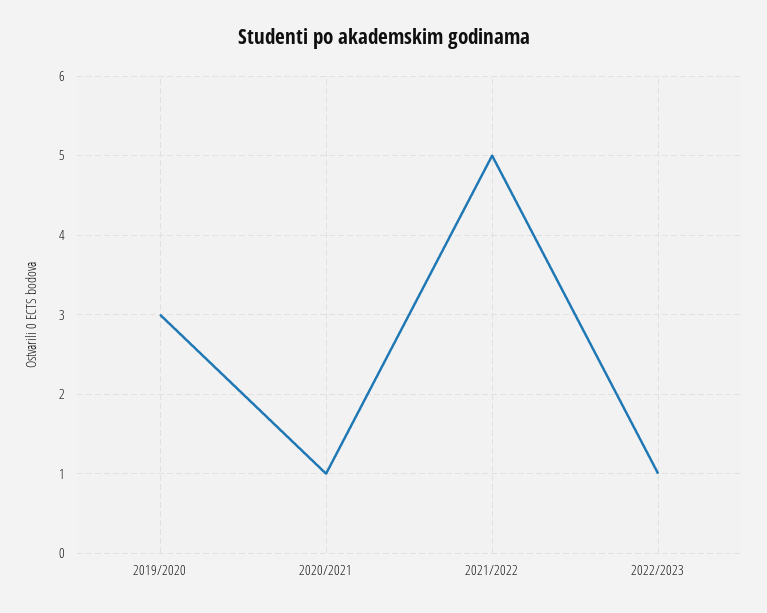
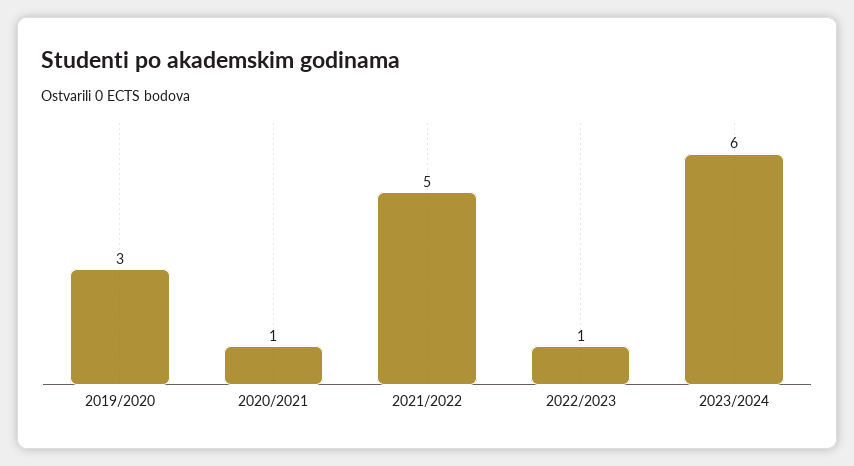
2023/2024: none -> 6

